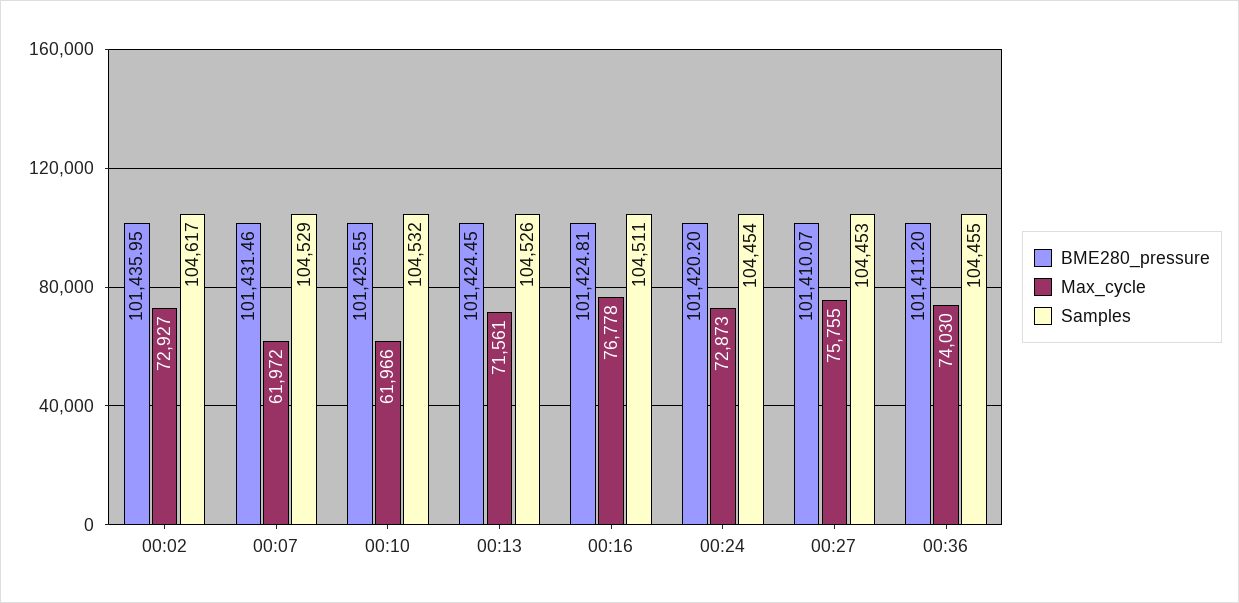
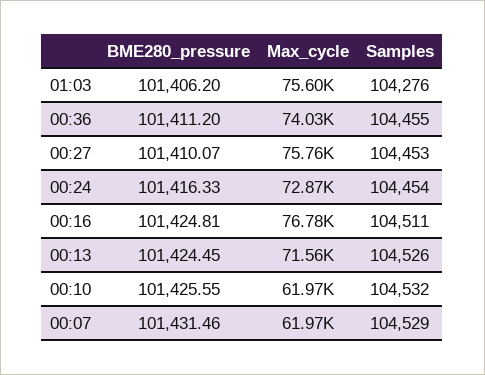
BME280_pressure, 00:02: 101435.95 -> none
Max_cycle, 00:02: 72927 -> none
Samples, 00:02: 104617 -> none
BME280_pressure, 00:24: 101420.2 -> 101416.33
BME280_pressure, 01:03: none -> 101406.2
Max_cycle, 01:03: none -> 75600
Samples, 01:03: none -> 104276

